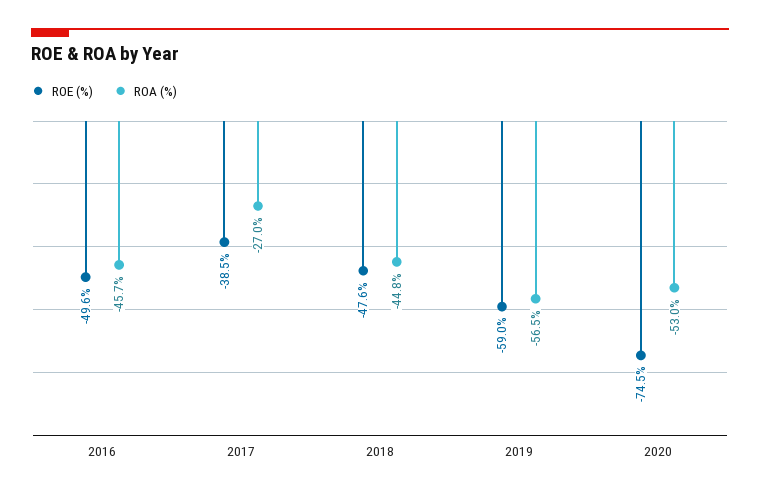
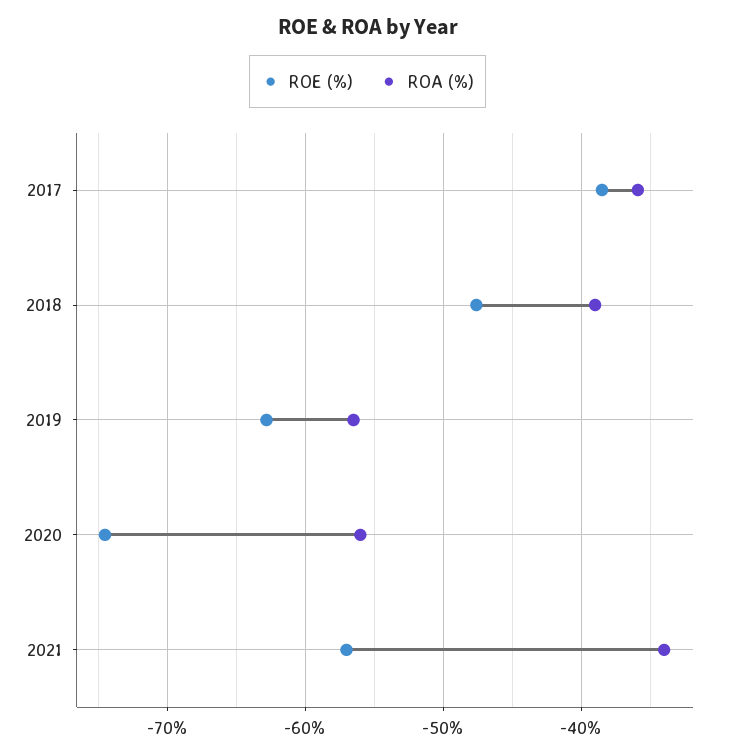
ROE (%), 2016: -49.6 -> none
ROA (%), 2016: -45.7 -> none
ROA (%), 2017: -27 -> -36
ROA (%), 2018: -44.8 -> -39
ROE (%), 2019: -59 -> -63
ROA (%), 2020: -53 -> -56
ROE (%), 2021: none -> -57
ROA (%), 2021: none -> -34

